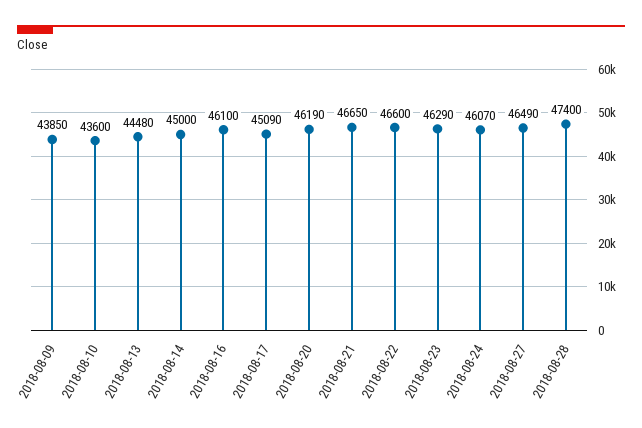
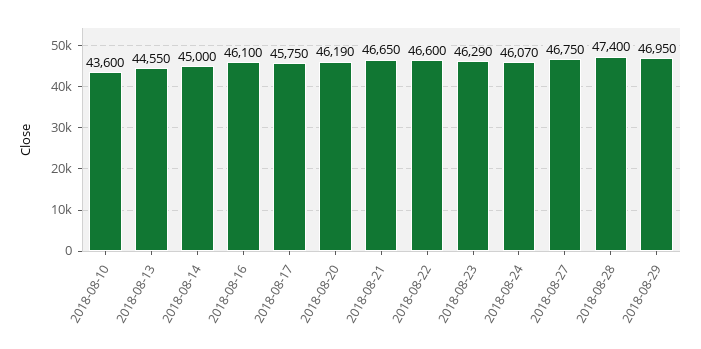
2018-08-09: 43850 -> none
2018-08-13: 44480 -> 44550
2018-08-17: 45090 -> 45750
2018-08-27: 46490 -> 46750
2018-08-29: none -> 46950

